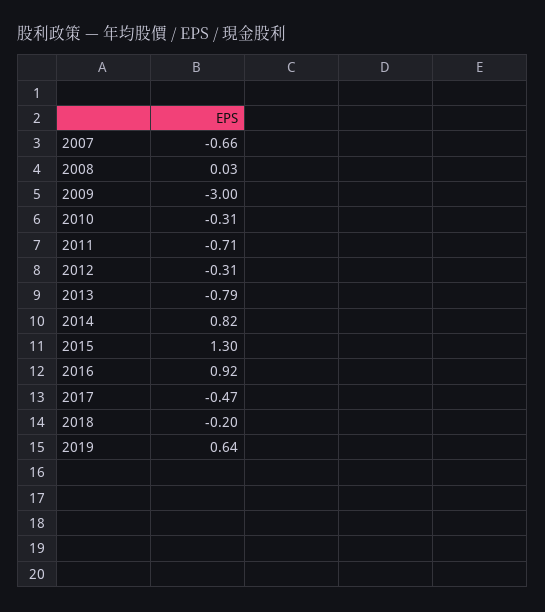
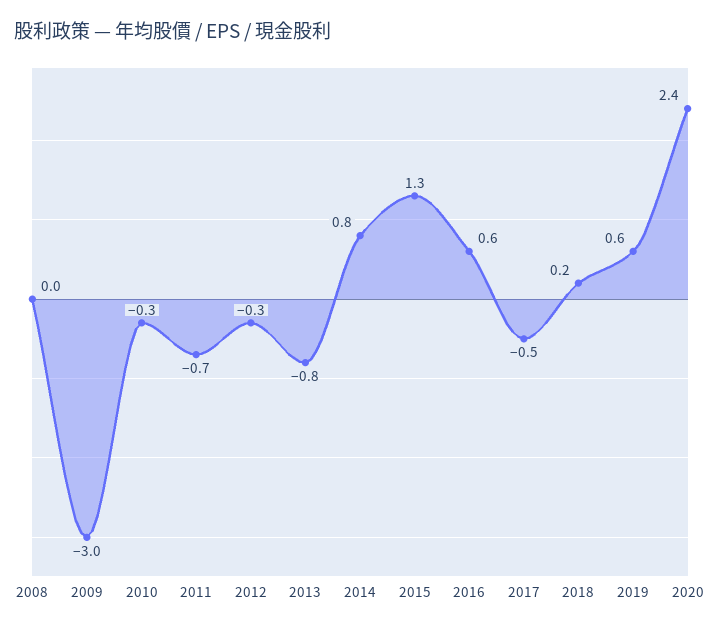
2007: -0.66 -> none
2016: 0.92 -> 0.6
2018: -0.2 -> 0.2
2020: none -> 2.4

